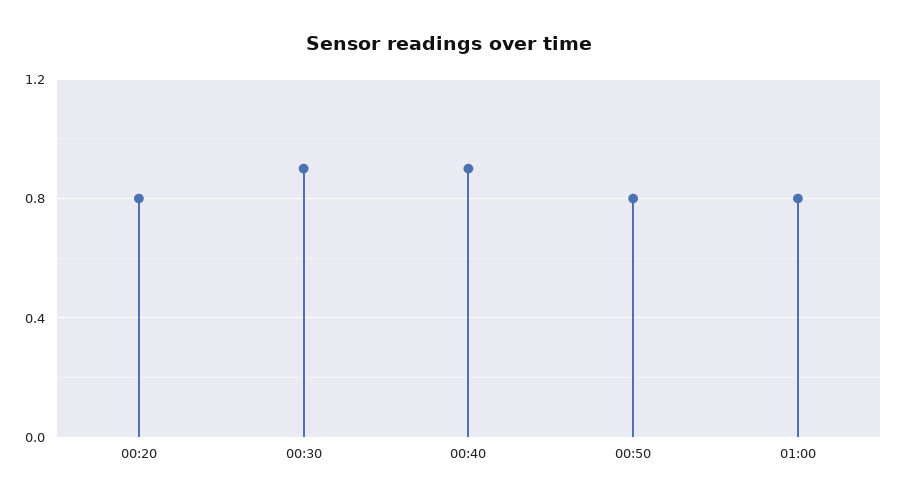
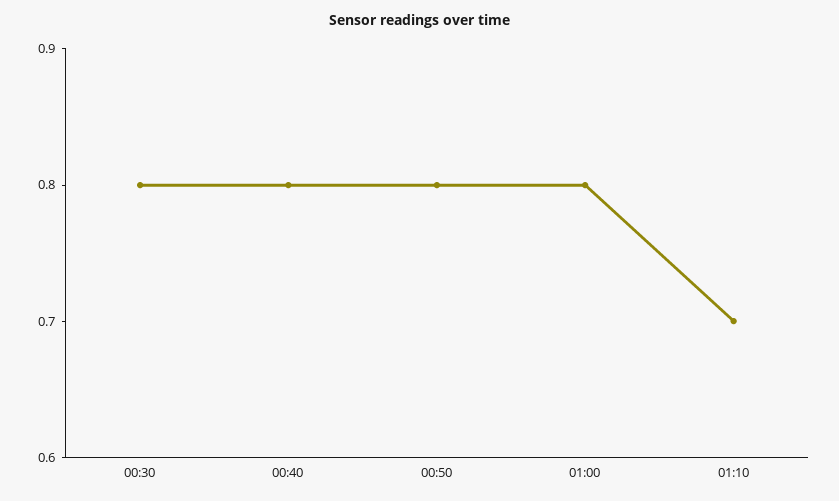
00:20: 0.8 -> none
00:30: 0.9 -> 0.8
00:40: 0.9 -> 0.8
01:10: none -> 0.7

